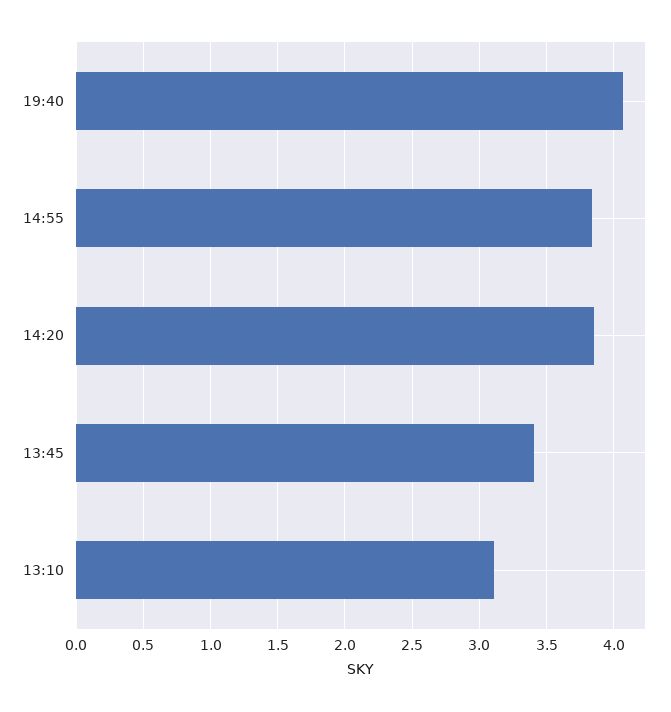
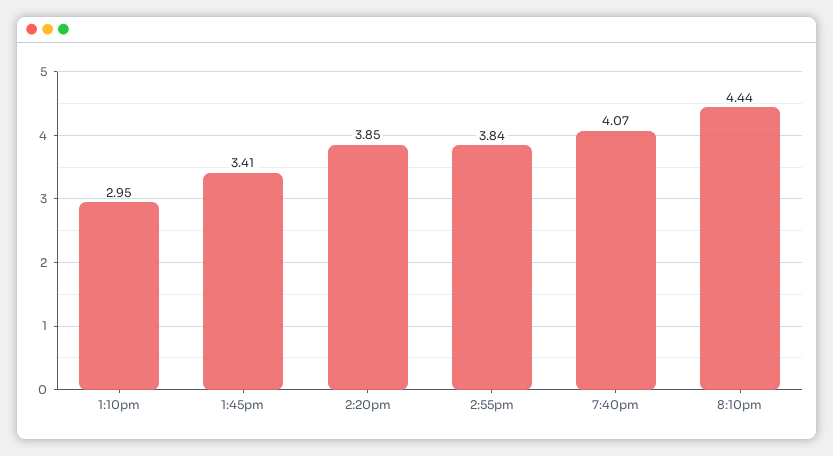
13:10: 3.1 -> 2.95
8:10pm: none -> 4.44

